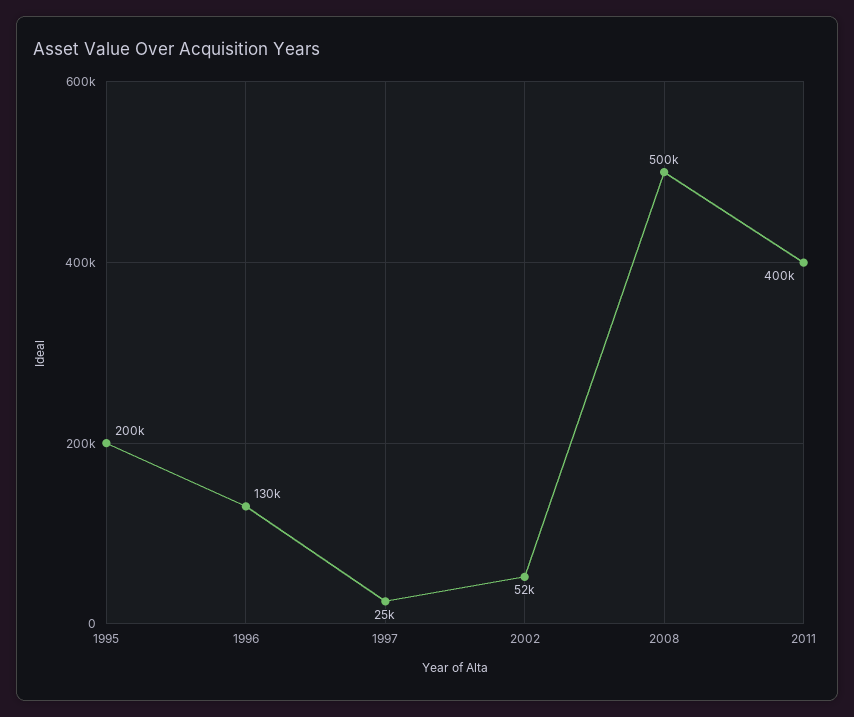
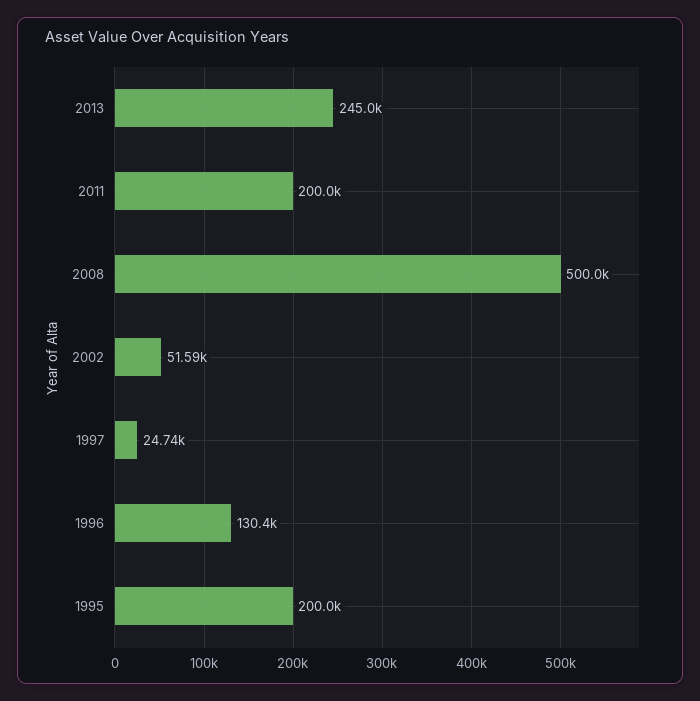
2011: 400000 -> 200000
2013: none -> 245000

